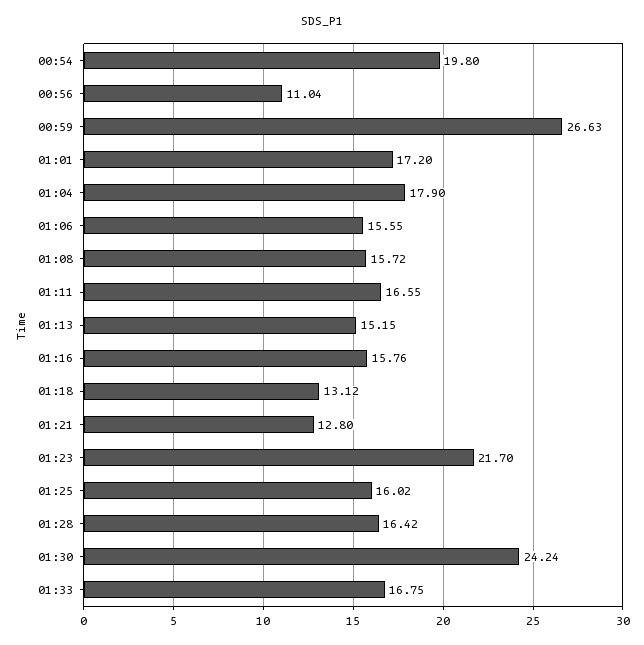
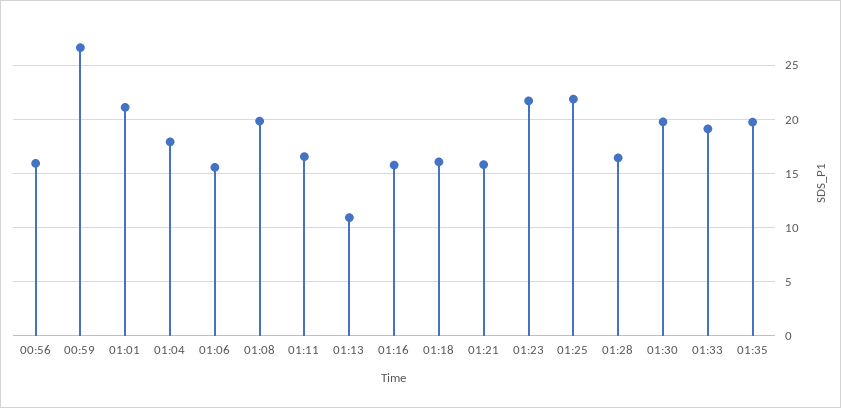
00:54: 19.8 -> none
00:56: 11.04 -> 16
01:01: 17.2 -> 21
01:08: 15.72 -> 20
01:13: 15.15 -> 11
01:18: 13.12 -> 16
01:21: 12.8 -> 16
01:25: 16.02 -> 22
01:30: 24.24 -> 20
01:33: 16.75 -> 19
01:35: none -> 20

